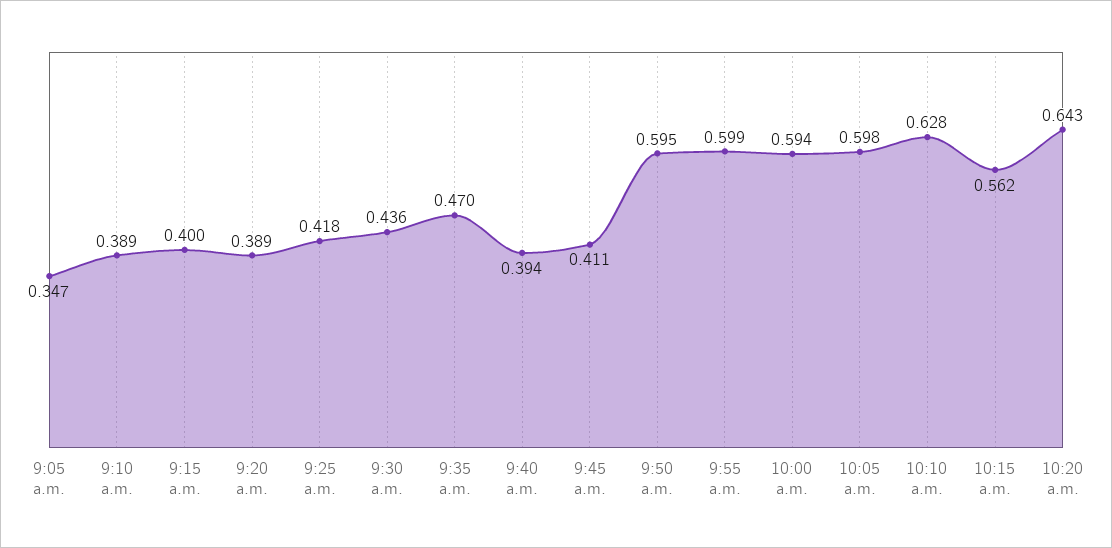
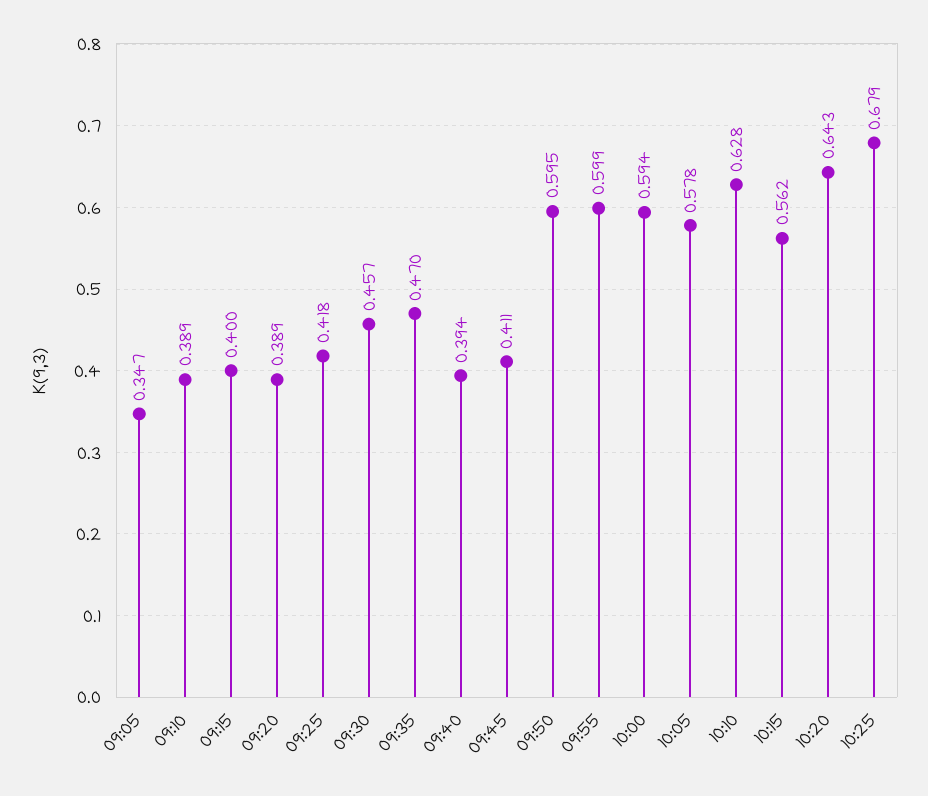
9:30 a.m.: 0.436 -> 0.457
10:05 a.m.: 0.598 -> 0.578
10:25: none -> 0.679

